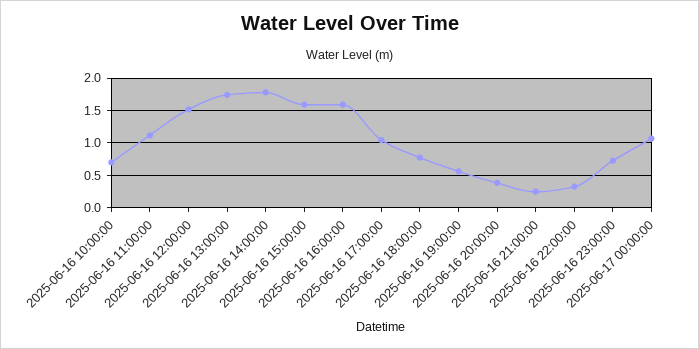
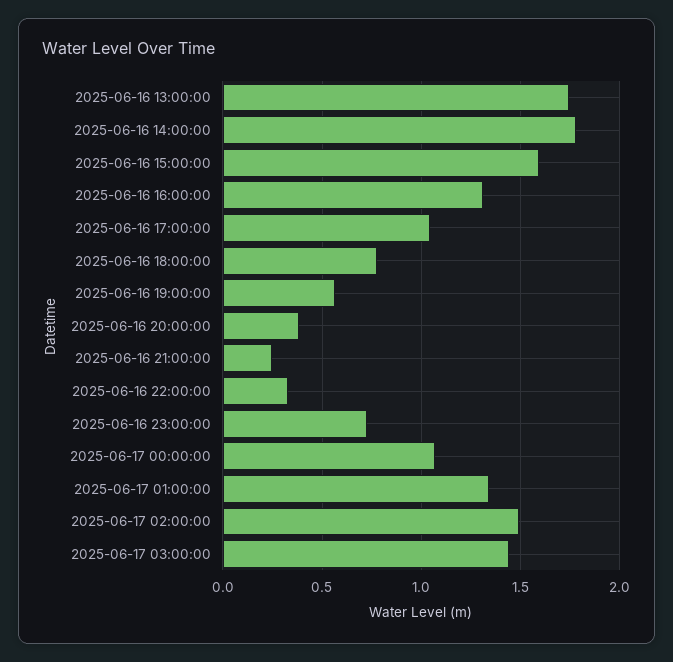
2025-06-16 10:00:00: 0.7 -> none
2025-06-16 11:00:00: 1.1 -> none
2025-06-16 12:00:00: 1.5 -> none
2025-06-16 16:00:00: 1.6 -> 1.3
2025-06-17 01:00:00: none -> 1.35
2025-06-17 02:00:00: none -> 1.5
2025-06-17 03:00:00: none -> 1.45

